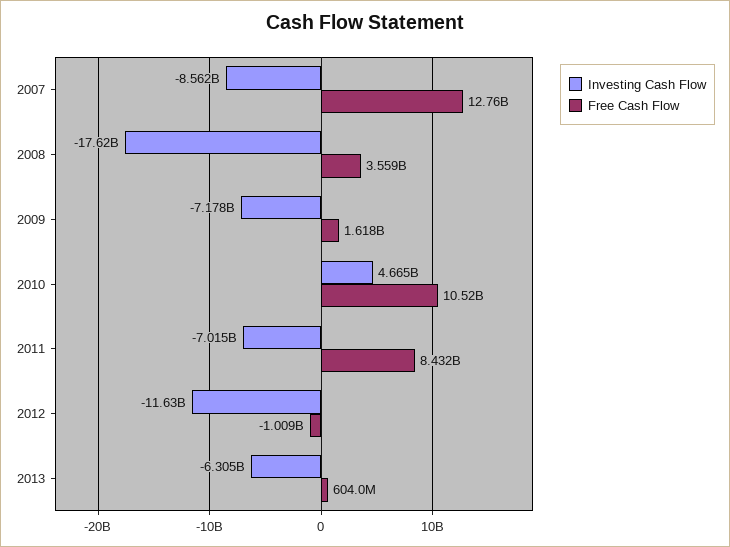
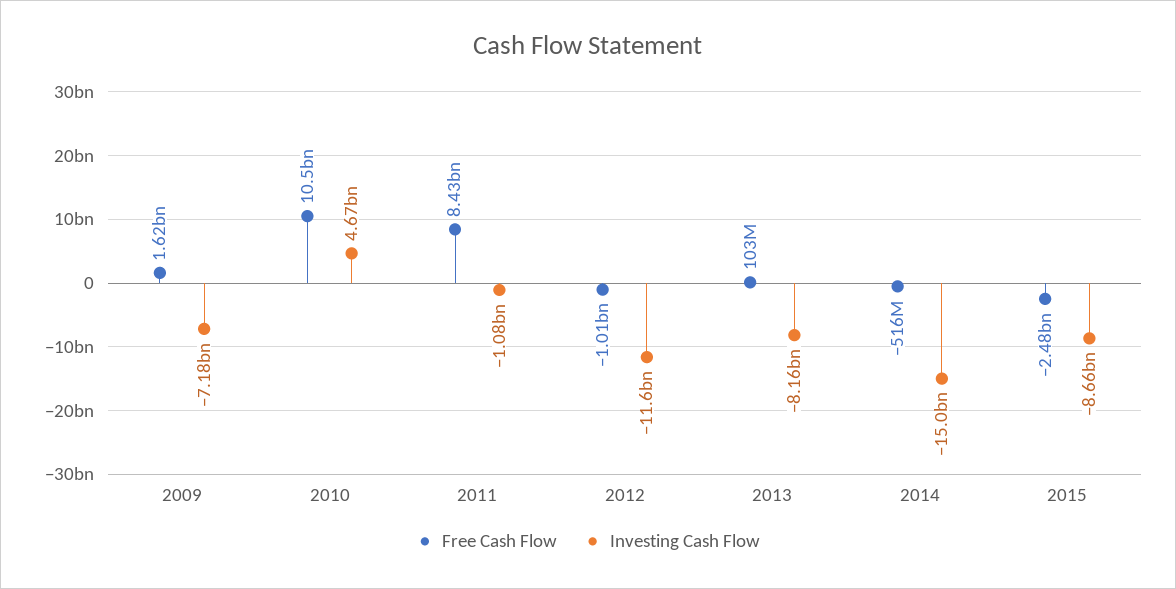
Investing Cash Flow, 2007: -8562000000 -> none
Free Cash Flow, 2007: 12760000000 -> none
Investing Cash Flow, 2008: -17620000000 -> none
Free Cash Flow, 2008: 3559000000 -> none
Investing Cash Flow, 2011: -7015000000 -> -1080000000
Investing Cash Flow, 2013: -6305000000 -> -8160000000
Free Cash Flow, 2013: 604000000 -> 103000000
Free Cash Flow, 2014: none -> -516000000
Investing Cash Flow, 2014: none -> -15000000000
Free Cash Flow, 2015: none -> -2480000000
Investing Cash Flow, 2015: none -> -8660000000

